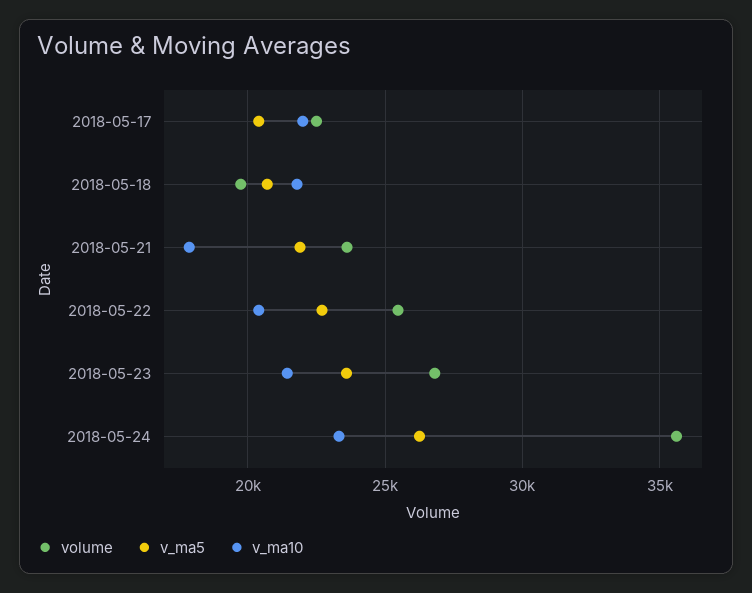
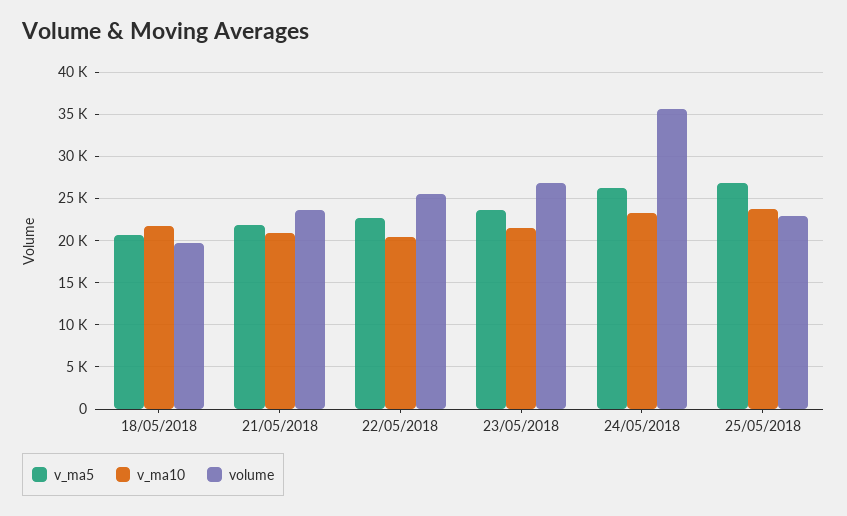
volume, 2018-05-17: 22500 -> none
v_ma5, 2018-05-17: 20500 -> none
v_ma10, 2018-05-17: 22000 -> none
v_ma10, 2018-05-21: 18000 -> 21000
v_ma5, 25/05/2018: none -> 27000
v_ma10, 25/05/2018: none -> 24000
volume, 25/05/2018: none -> 23000

